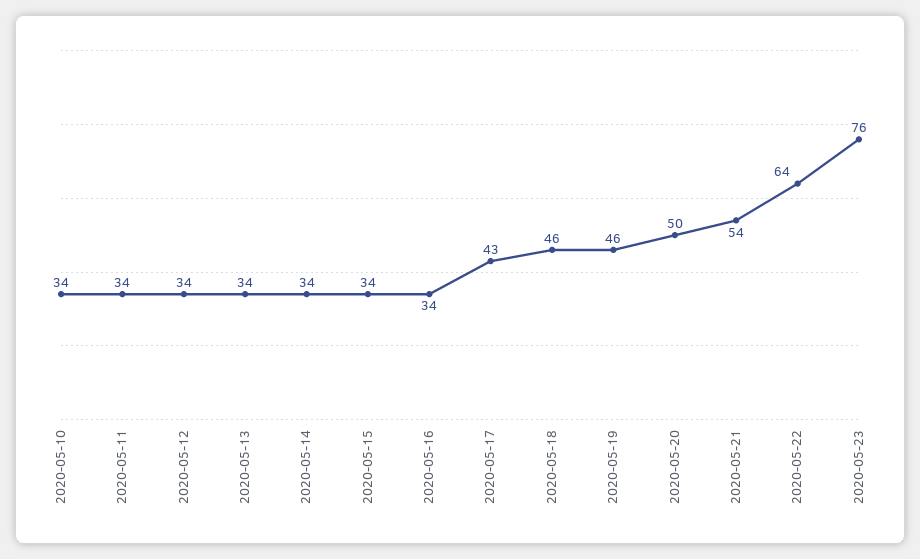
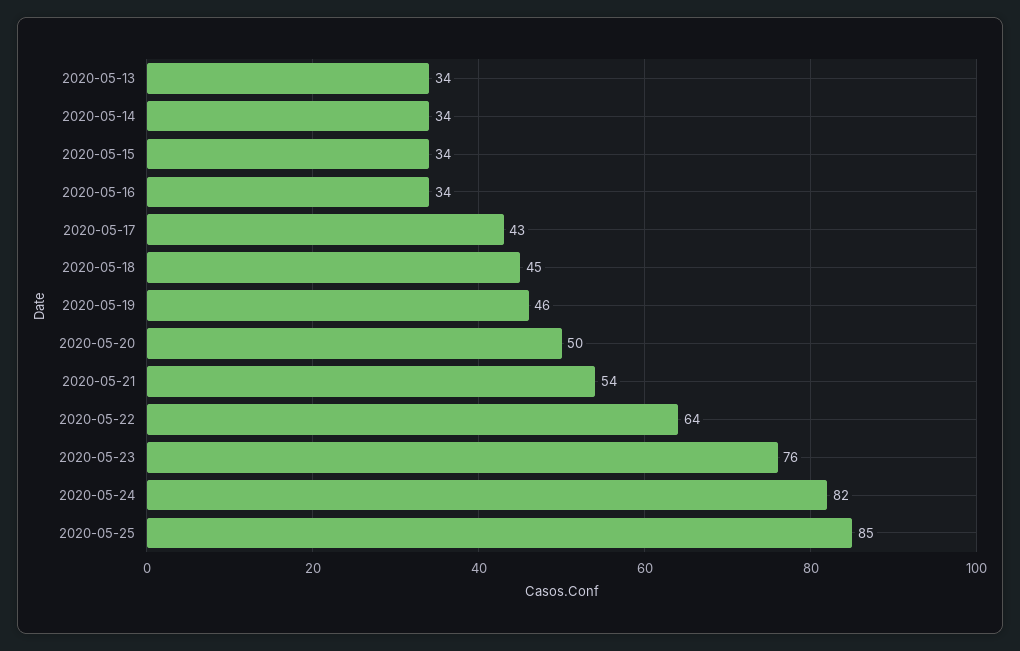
2020-05-10: 34 -> none
2020-05-11: 34 -> none
2020-05-12: 34 -> none
2020-05-18: 46 -> 45
2020-05-24: none -> 82
2020-05-25: none -> 85

